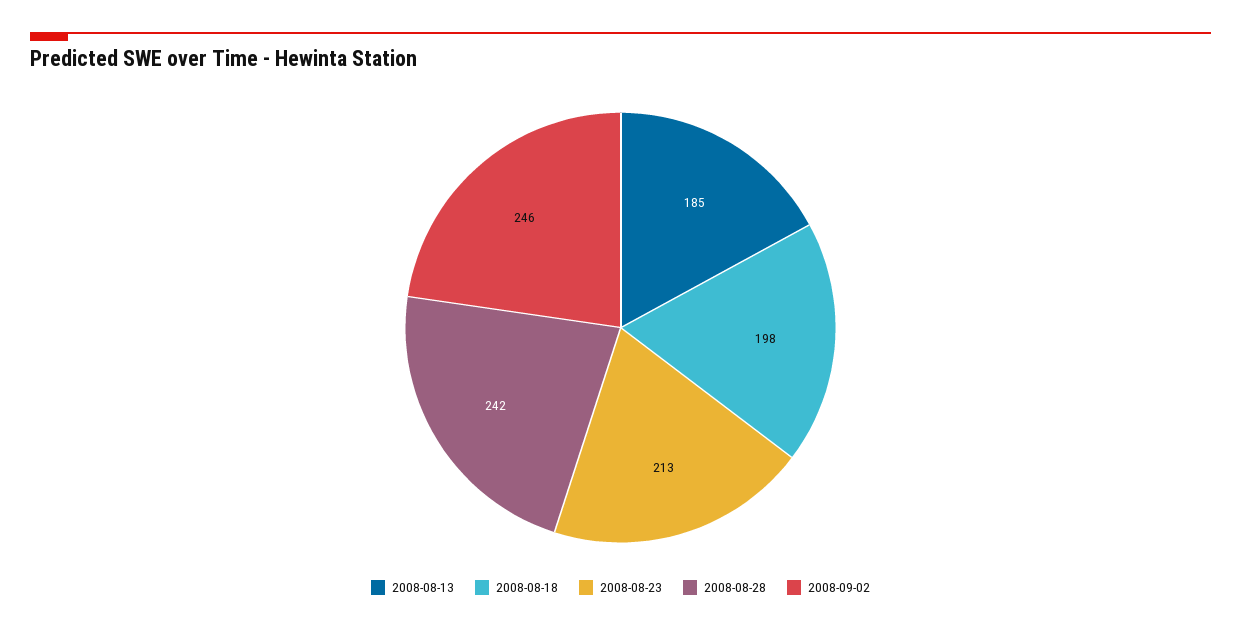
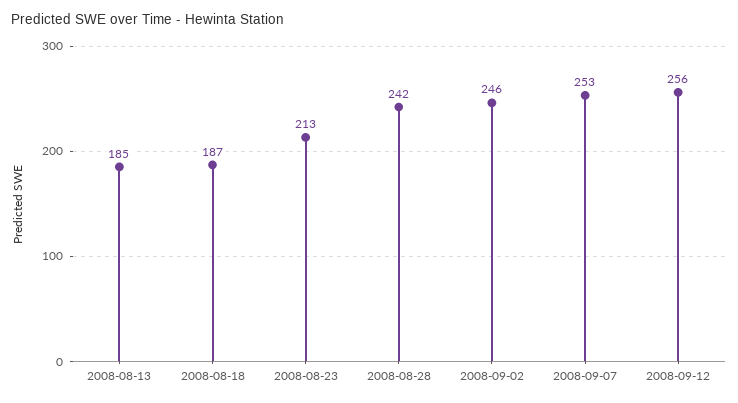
2008-08-18: 198 -> 187
2008-09-07: none -> 253
2008-09-12: none -> 256

